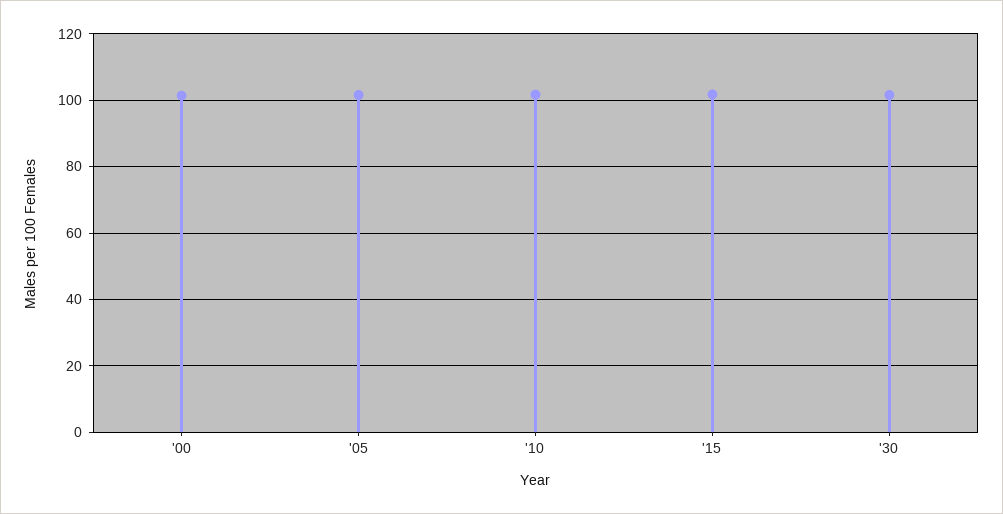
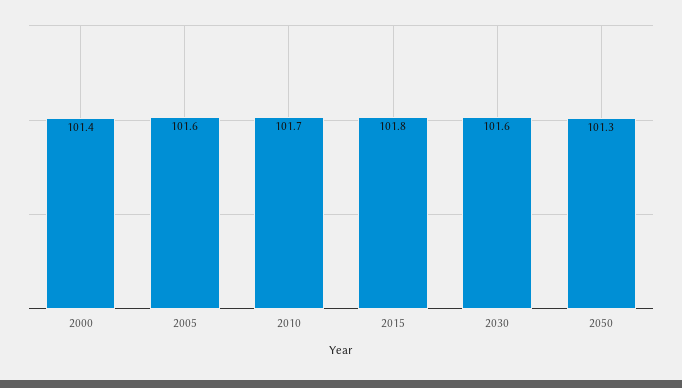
2050: none -> 101.3

